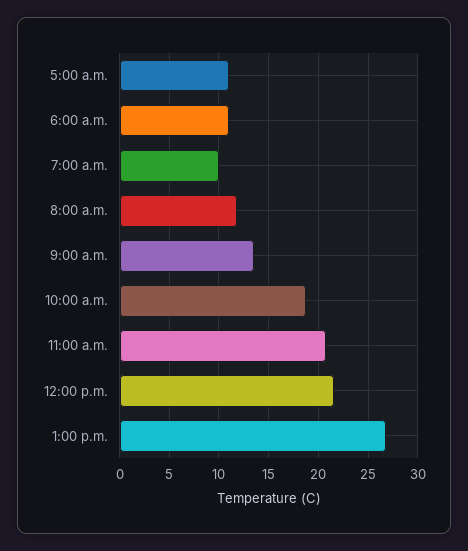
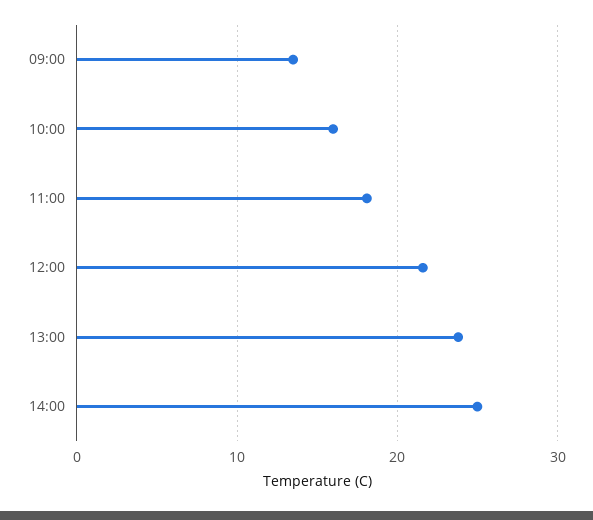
5:00 a.m.: 11 -> none
6:00 a.m.: 11 -> none
7:00 a.m.: 10 -> none
8:00 a.m.: 12 -> none
10:00 a.m.: 19 -> 16
11:00 a.m.: 21 -> 18
1:00 p.m.: 27 -> 24
14:00: none -> 25

